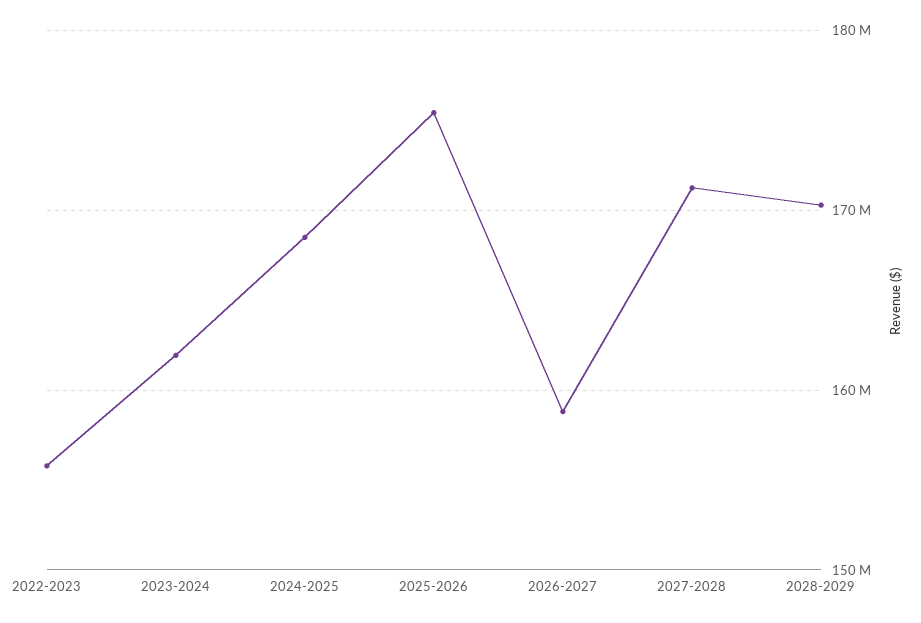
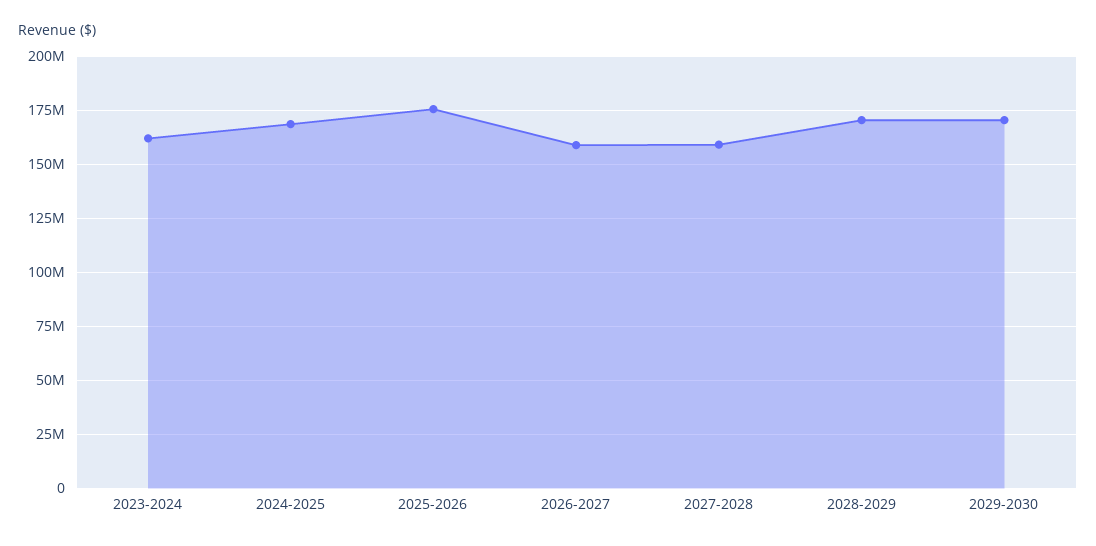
2022-2023: 156000000 -> none
2027-2028: 171000000 -> 160000000
2029-2030: none -> 170000000

